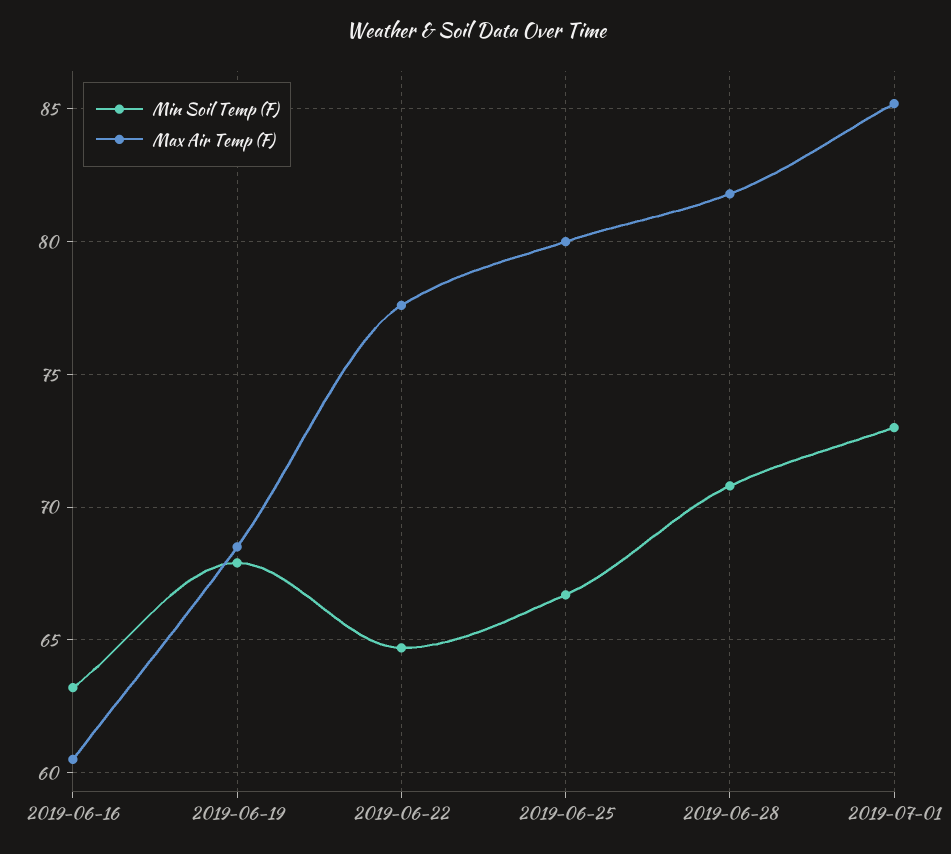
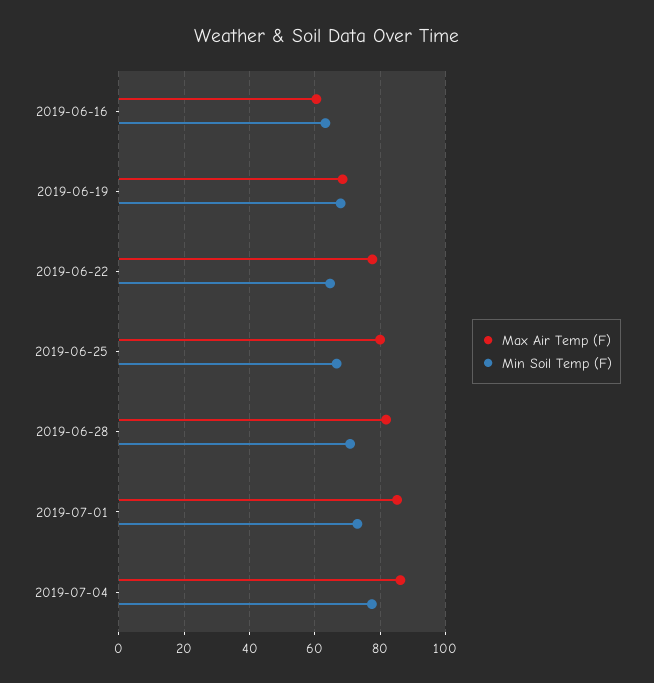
Max Air Temp (F), 2019-07-04: none -> 86
Min Soil Temp (F), 2019-07-04: none -> 78

